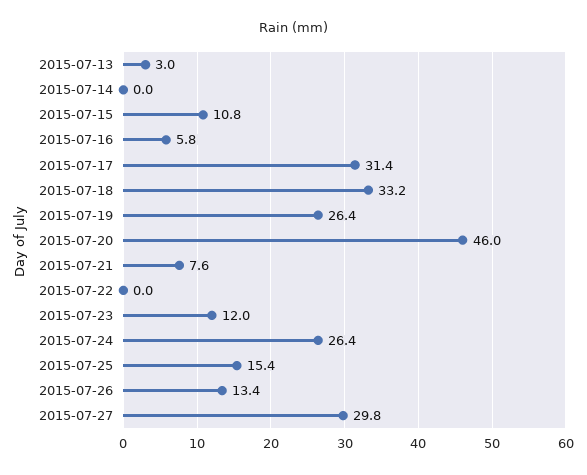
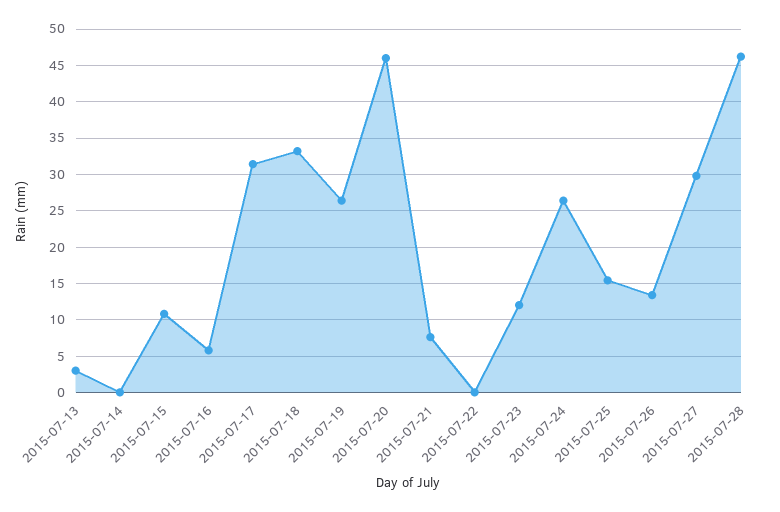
2015-07-28: none -> 46

